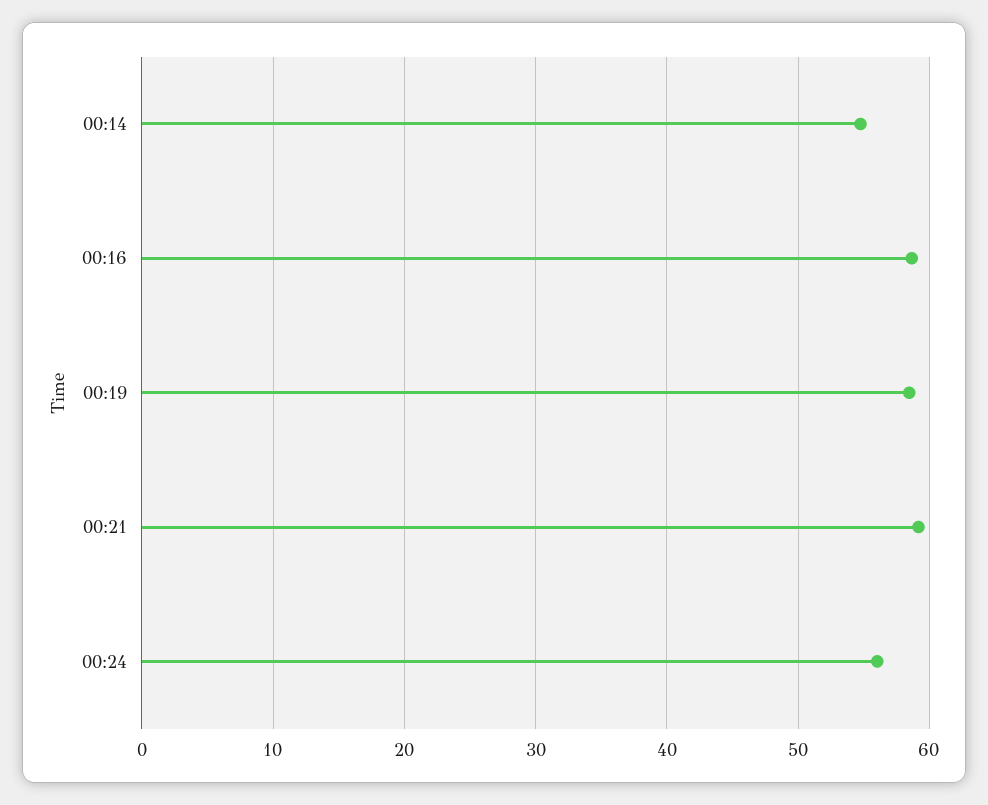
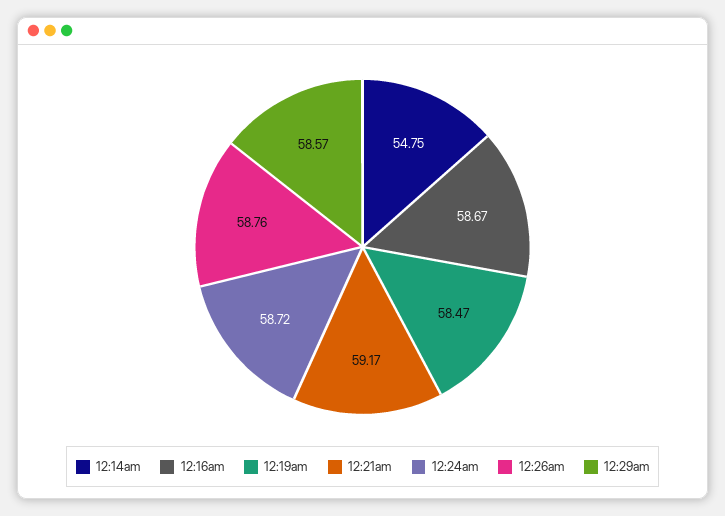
00:24: 56 -> 58.72
12:26am: none -> 58.76
12:29am: none -> 58.57

